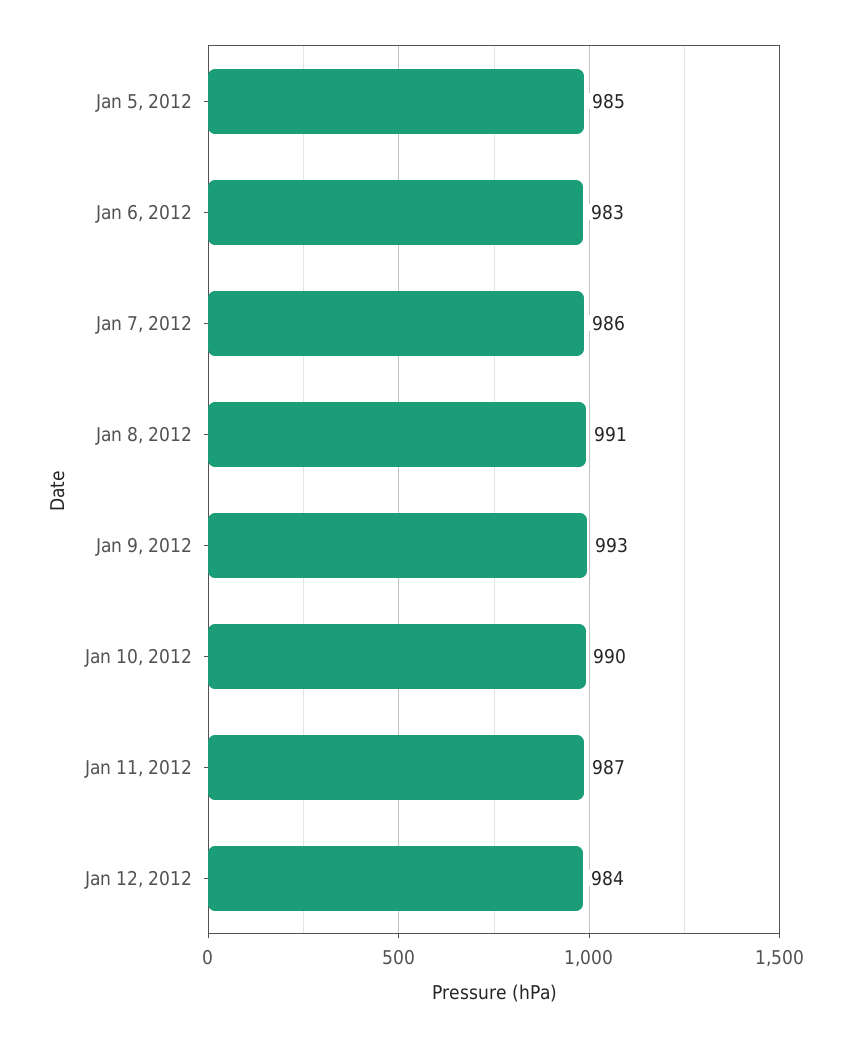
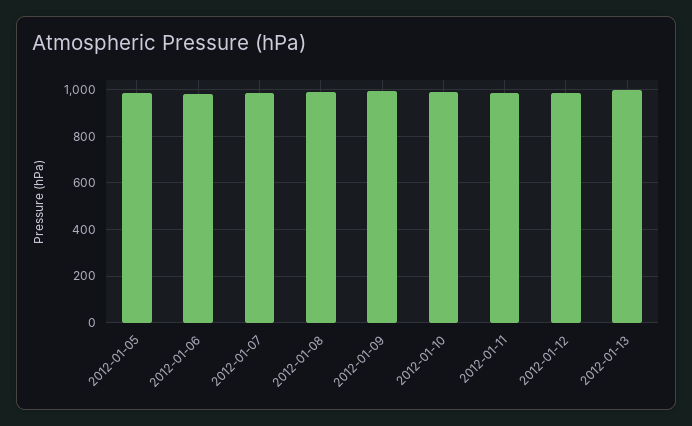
2012-01-13: none -> 1000

